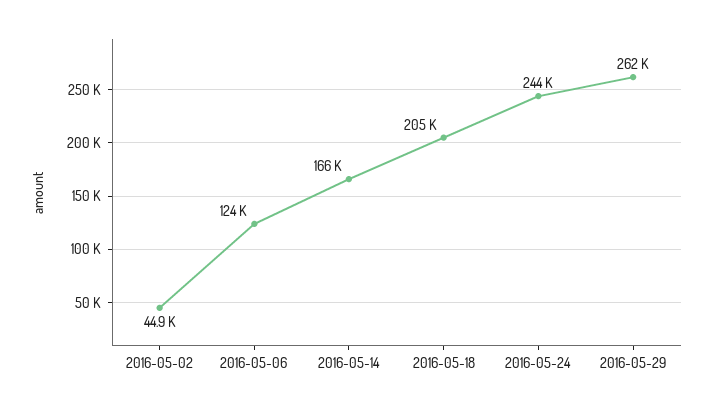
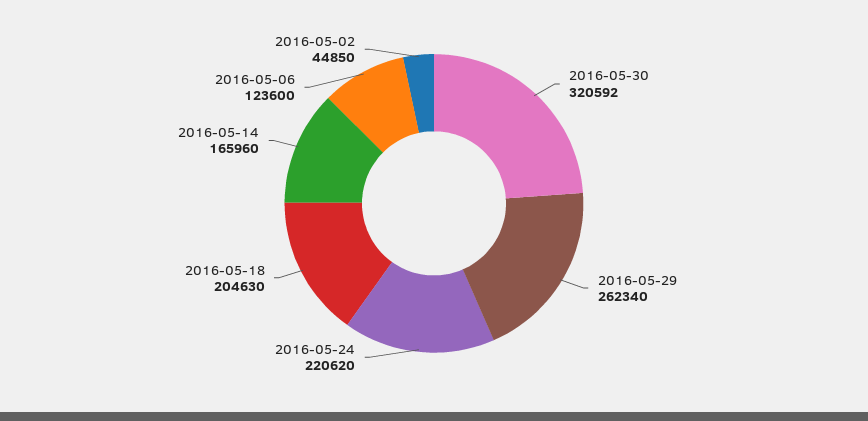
2016-05-24: 244000 -> 220620
2016-05-30: none -> 320592

